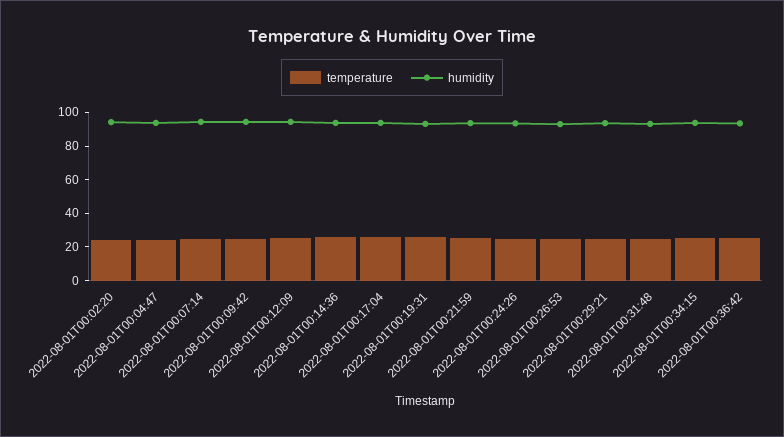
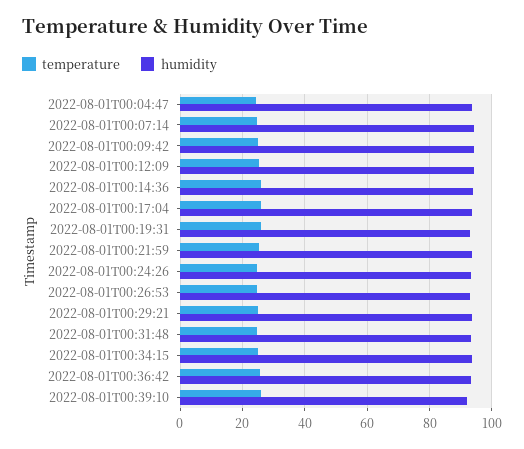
temperature, 2022-08-01T00:02:20: 25 -> none
humidity, 2022-08-01T00:02:20: 95 -> none
temperature, 2022-08-01T00:39:10: none -> 26
humidity, 2022-08-01T00:39:10: none -> 92

